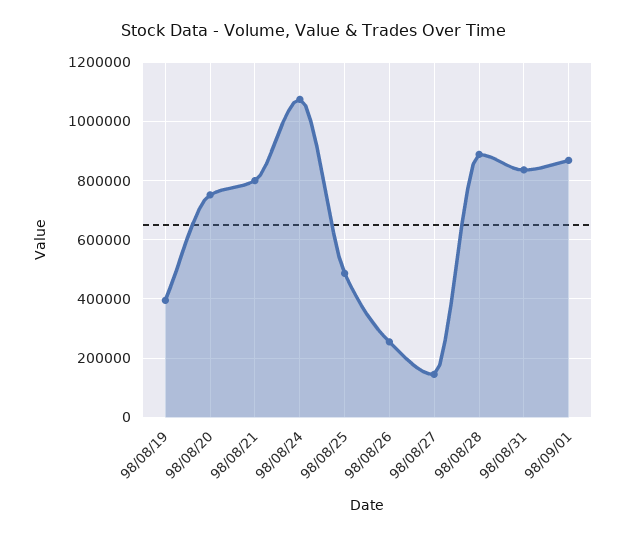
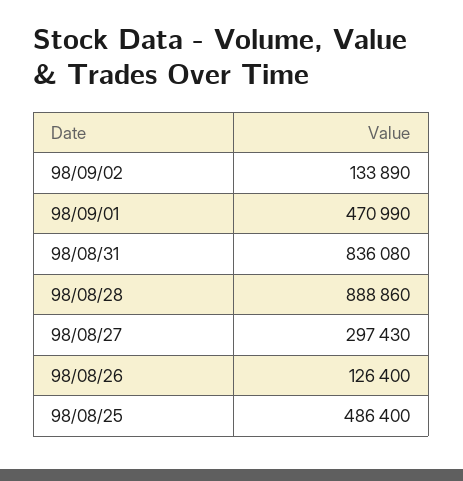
98/08/19: 400000 -> none
98/08/20: 750000 -> none
98/08/21: 800000 -> none
98/08/24: 1075000 -> none
98/08/26: 250000 -> 126400
98/08/27: 150000 -> 297430
98/09/01: 875000 -> 470990
98/09/02: none -> 133890

